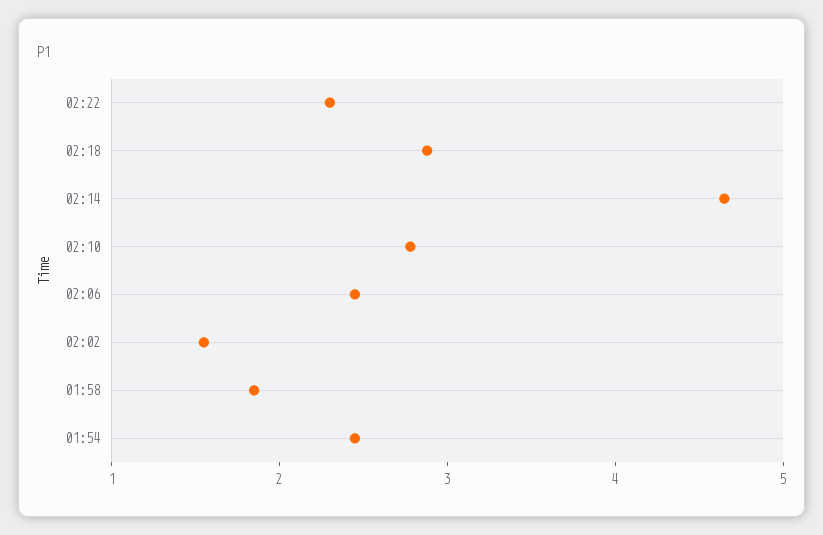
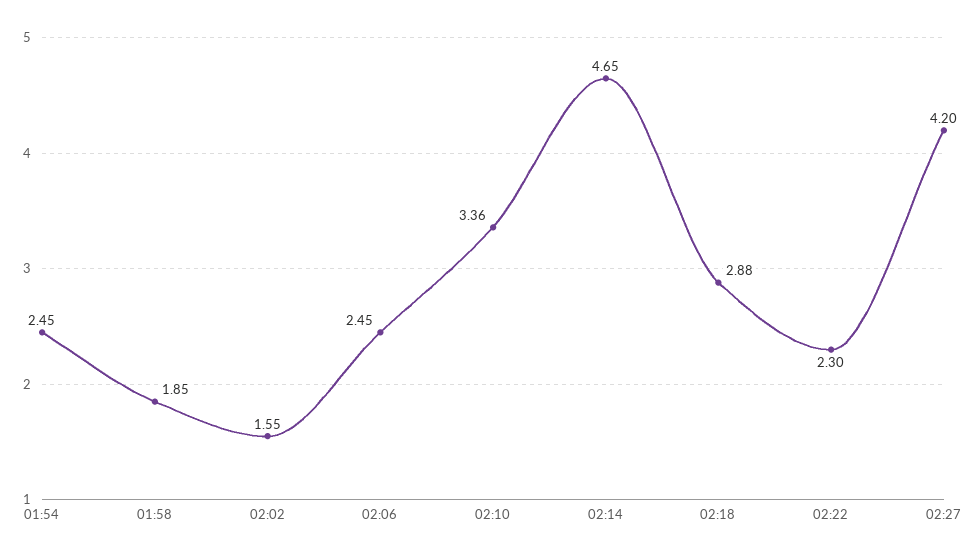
02:10: 2.8 -> 3.36
02:27: none -> 4.2

